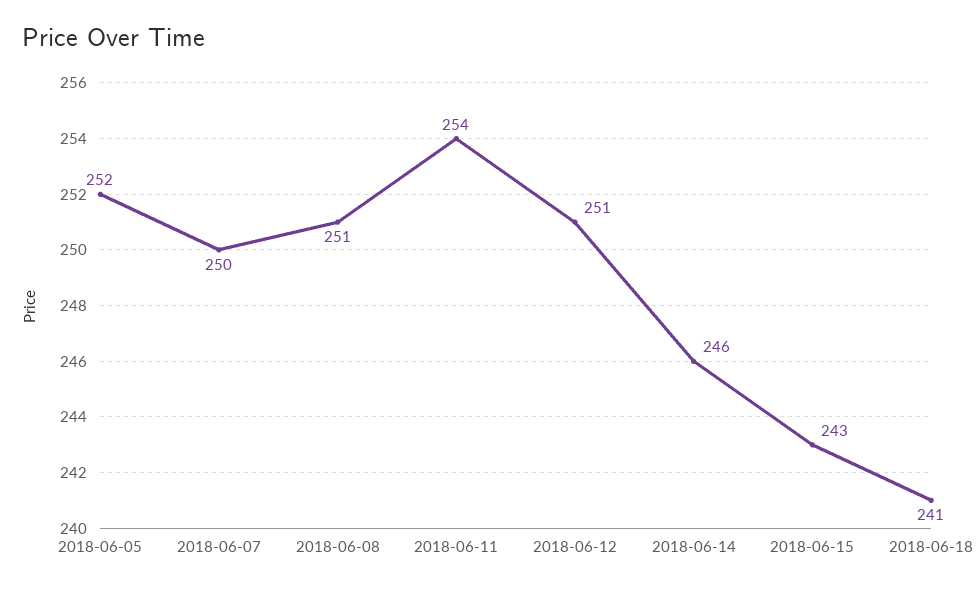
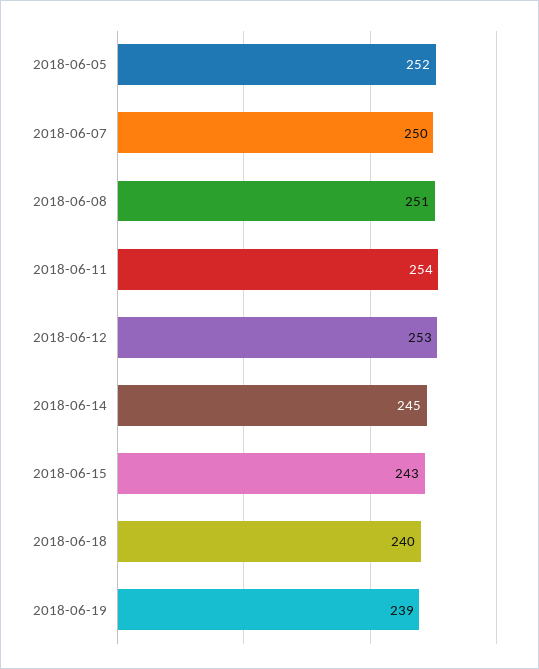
2018-06-12: 251 -> 253
2018-06-14: 246 -> 245
2018-06-18: 241 -> 240
2018-06-19: none -> 239

